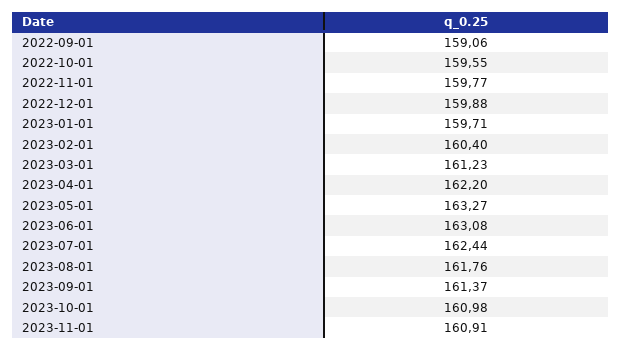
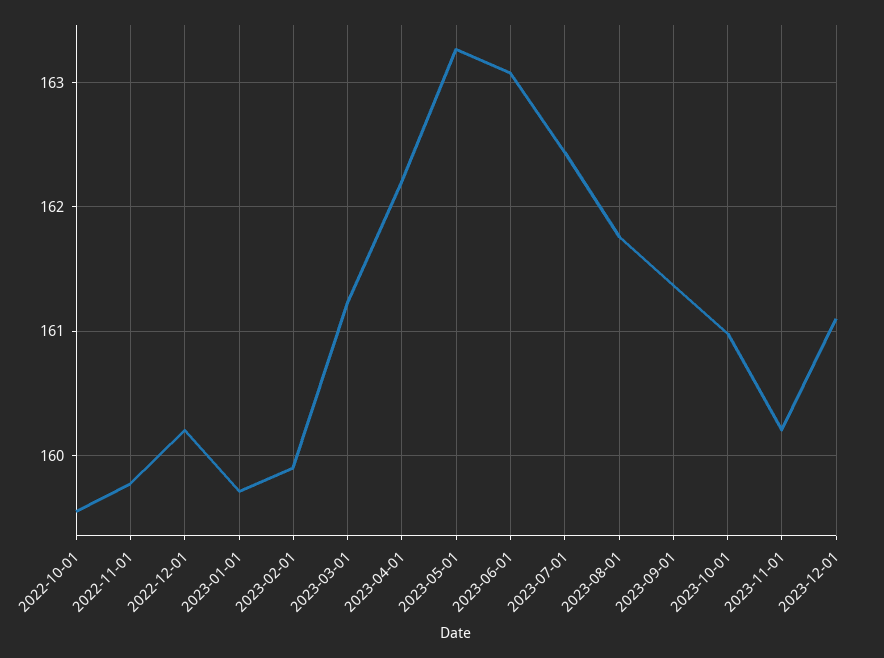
2022-09-01: 159.06 -> none
2022-12-01: 159.88 -> 160.2
2023-02-01: 160.4 -> 159.9
2023-11-01: 160.91 -> 160.2
2023-12-01: none -> 161.1

